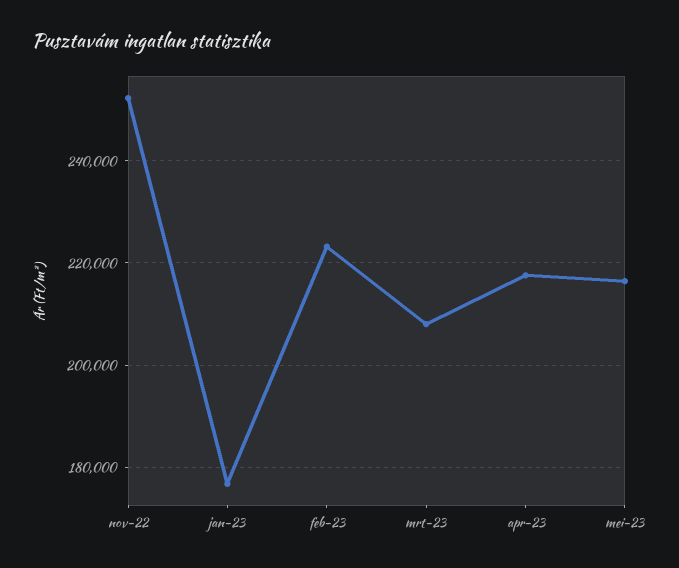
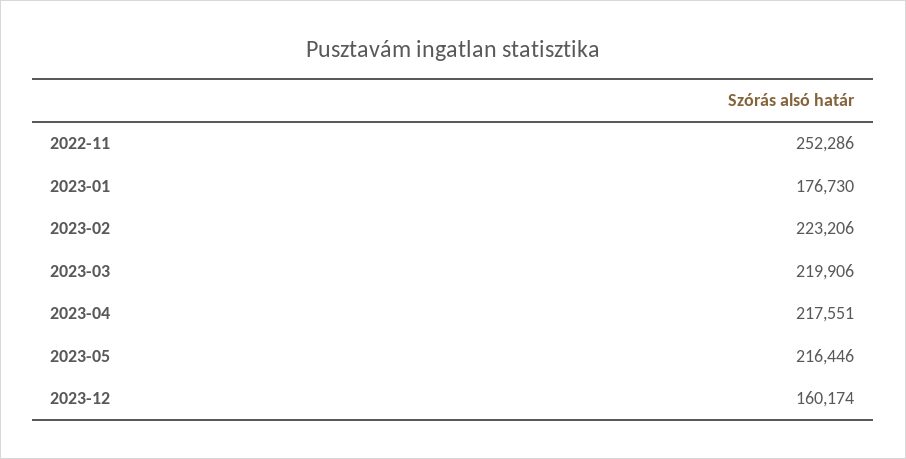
mrt-23: 208000 -> 219906
2023-12: none -> 160174

